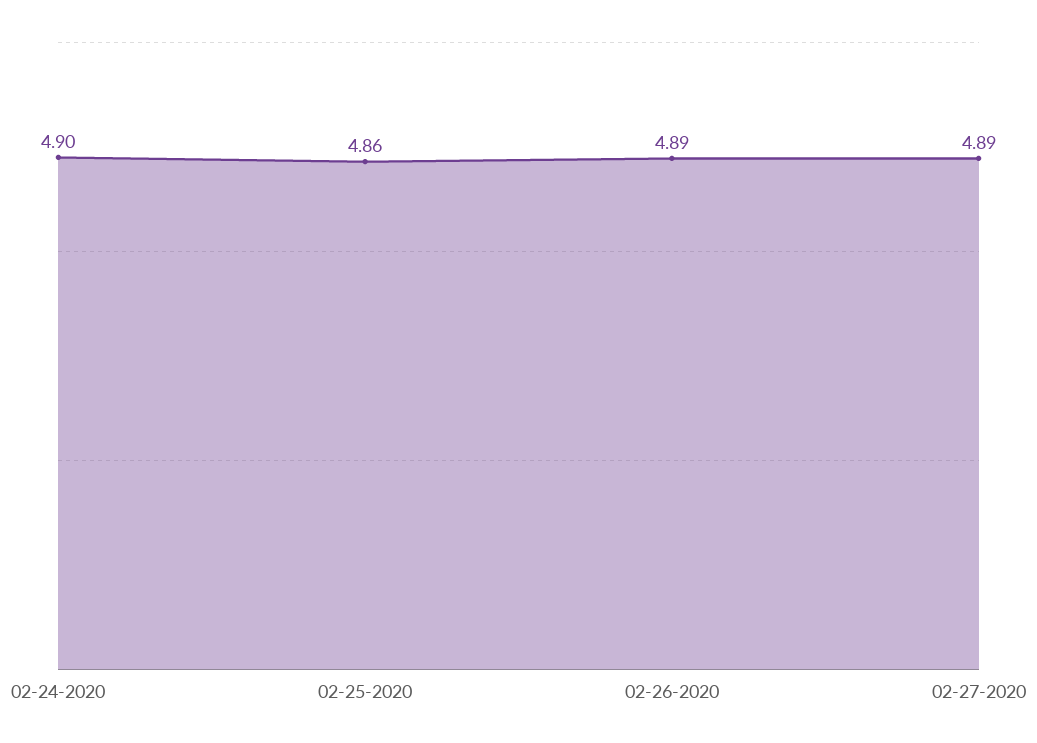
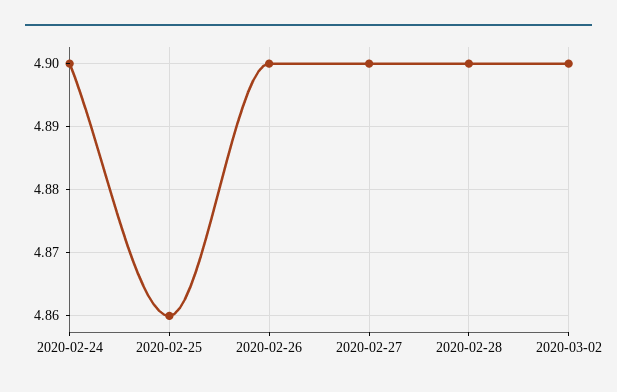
02-26-2020: 4.89 -> 4.9
02-27-2020: 4.89 -> 4.9
2020-02-28: none -> 4.9
2020-03-02: none -> 4.9

